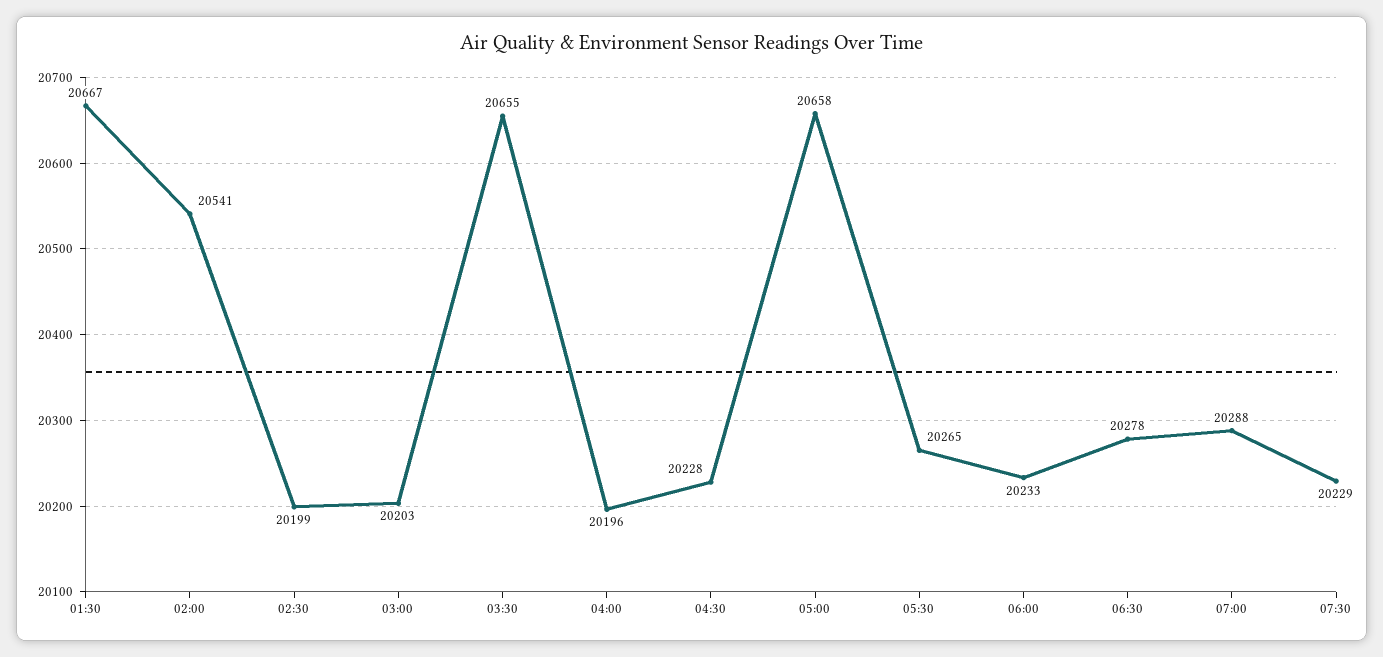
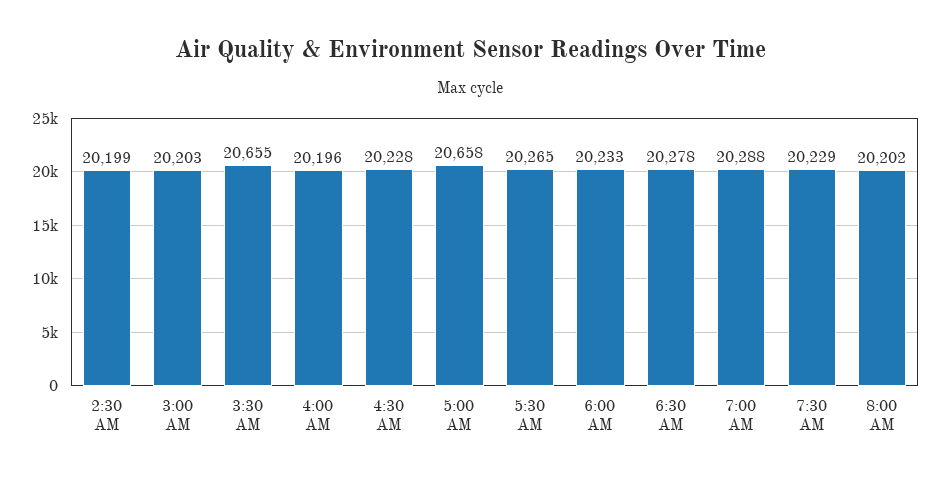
01:30: 20667 -> none
02:00: 20541 -> none
8:00 AM: none -> 20202

